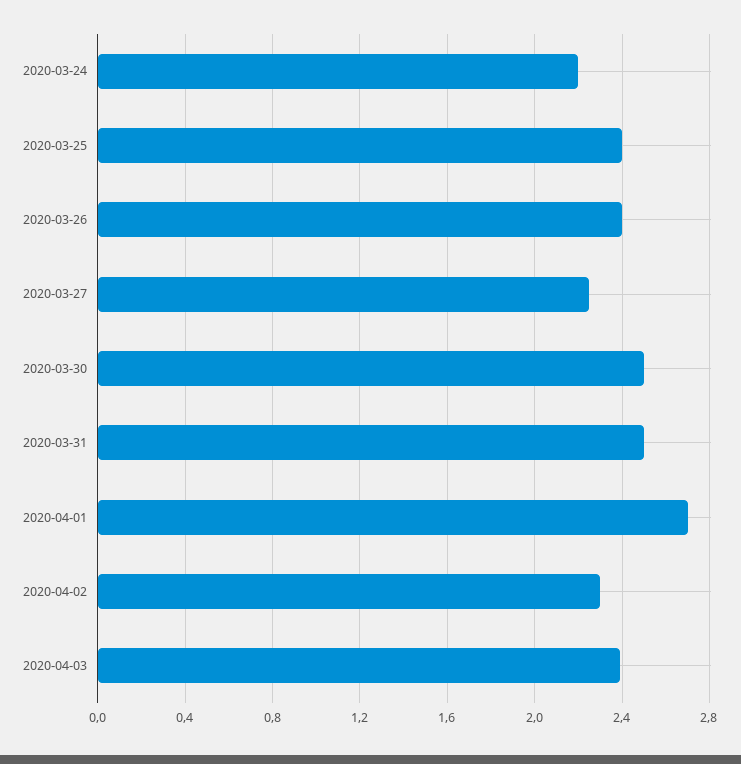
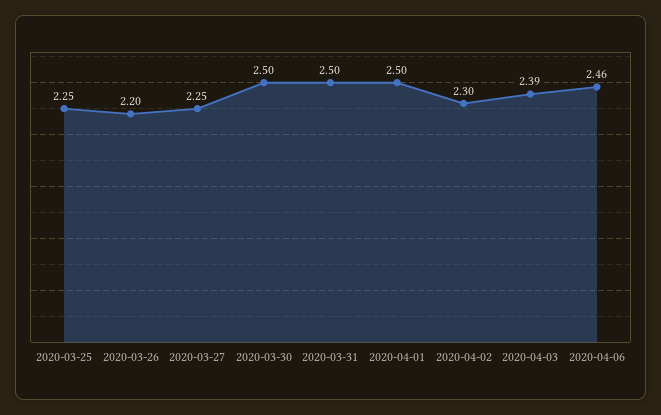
2020-03-24: 2.2 -> none
2020-03-25: 2.4 -> 2.25
2020-03-26: 2.4 -> 2.2
2020-04-01: 2.7 -> 2.5
2020-04-06: none -> 2.46

